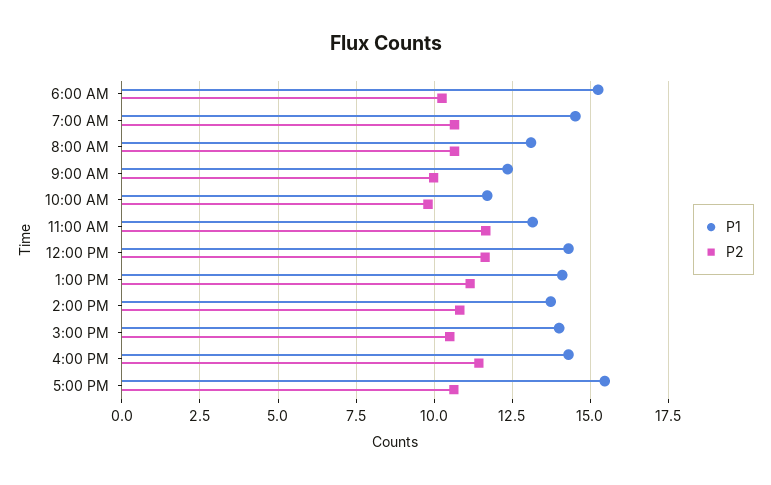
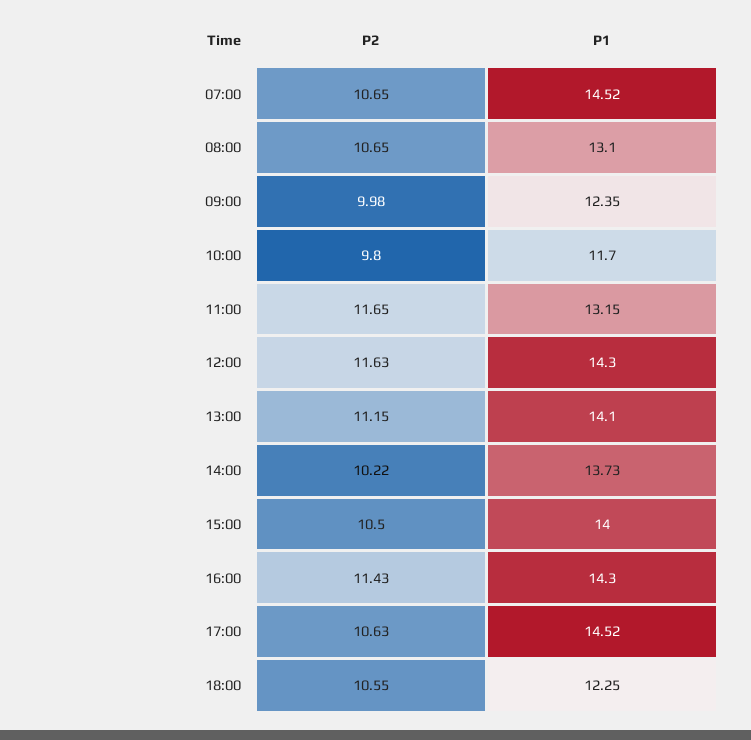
P1, 6:00 AM: 15.25 -> none
P2, 6:00 AM: 10.25 -> none
P2, 2:00 PM: 10.75 -> 10.22
P1, 5:00 PM: 15.5 -> 14.52
P2, 18:00: none -> 10.55
P1, 18:00: none -> 12.25

